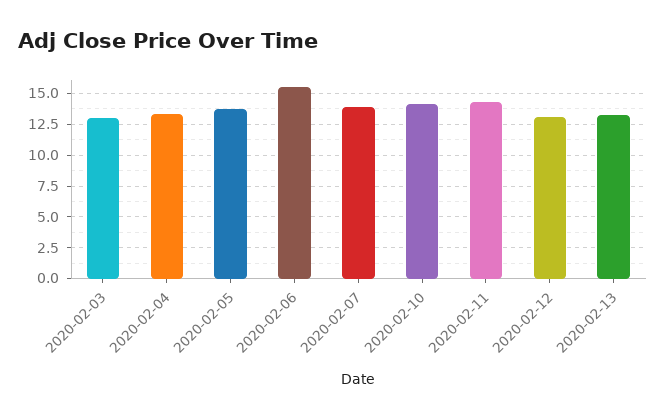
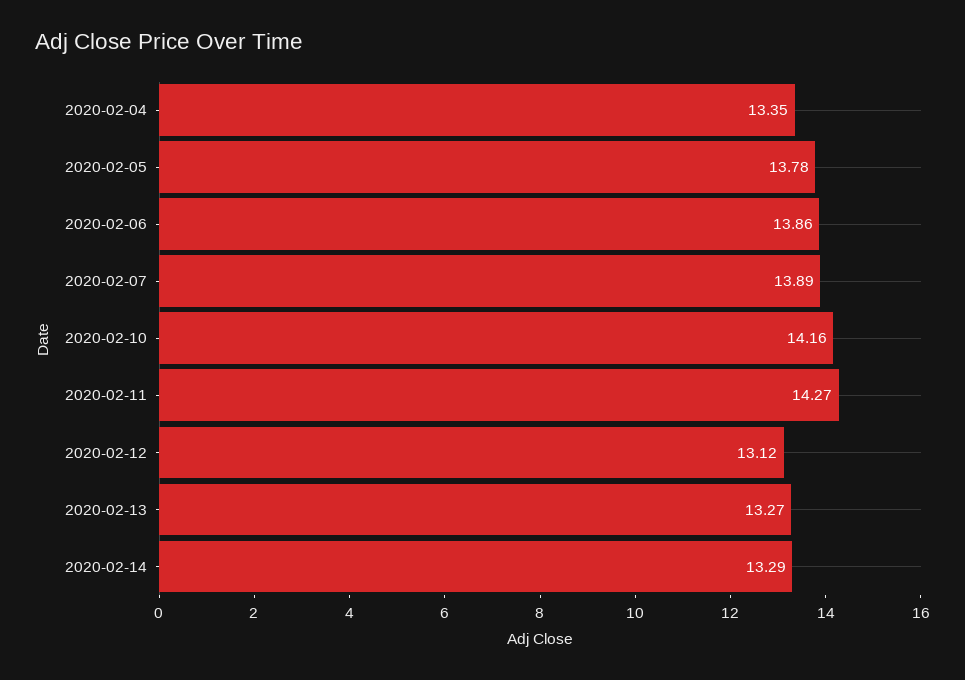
2020-02-03: 13 -> none
2020-02-06: 15.5 -> 13.86
2020-02-14: none -> 13.29

